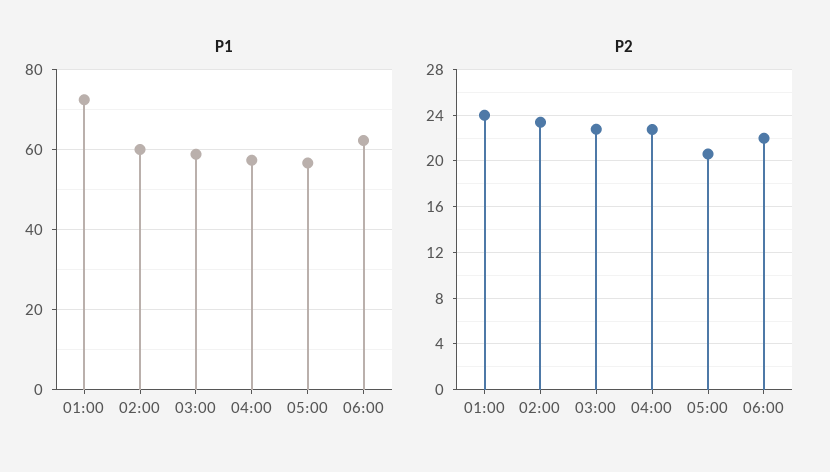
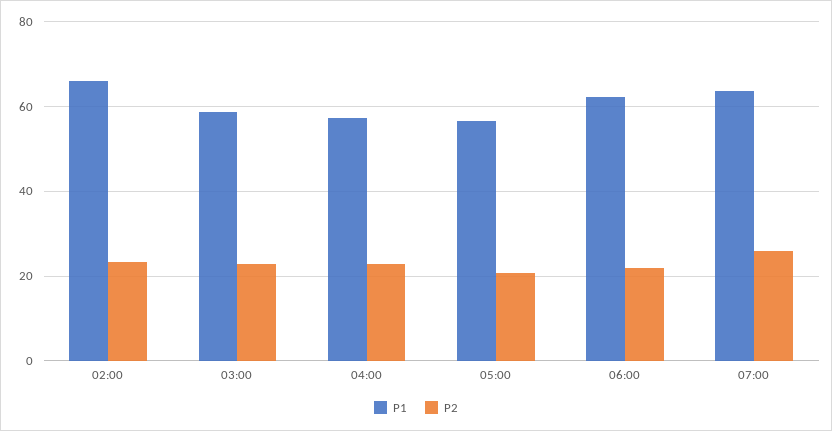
P1, 01:00: 72 -> none
P1, 02:00: 60 -> 66
P2, 01:00: 24 -> none
P1, 07:00: none -> 64
P2, 07:00: none -> 26

